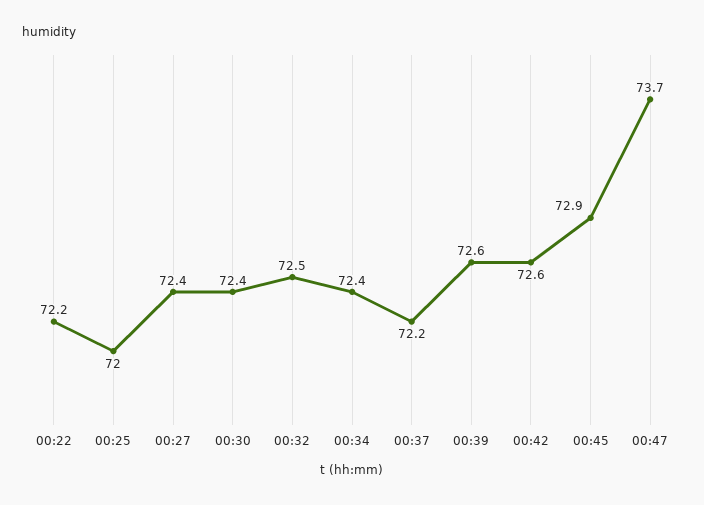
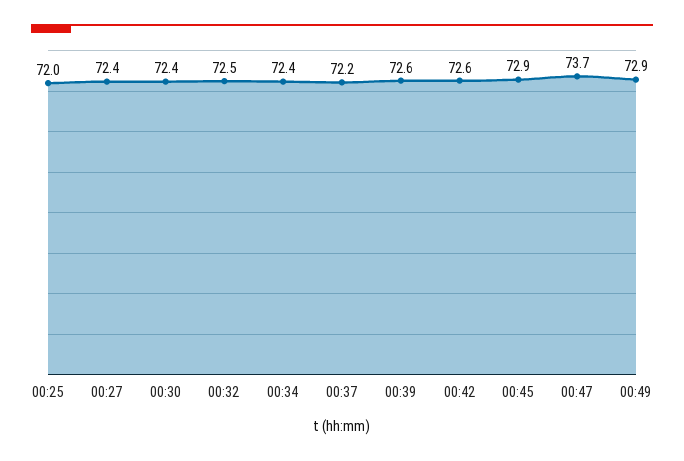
00:22: 72.2 -> none
00:49: none -> 72.9

